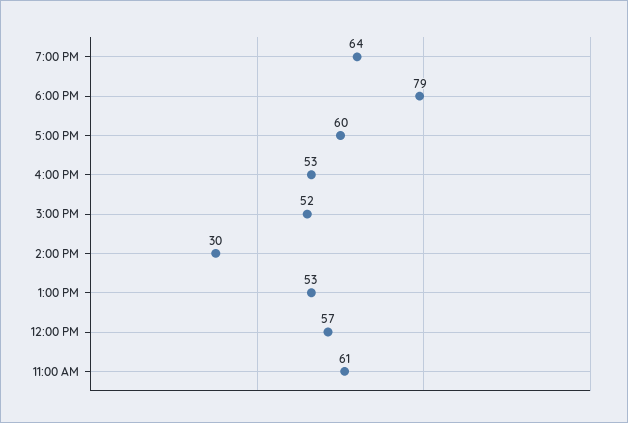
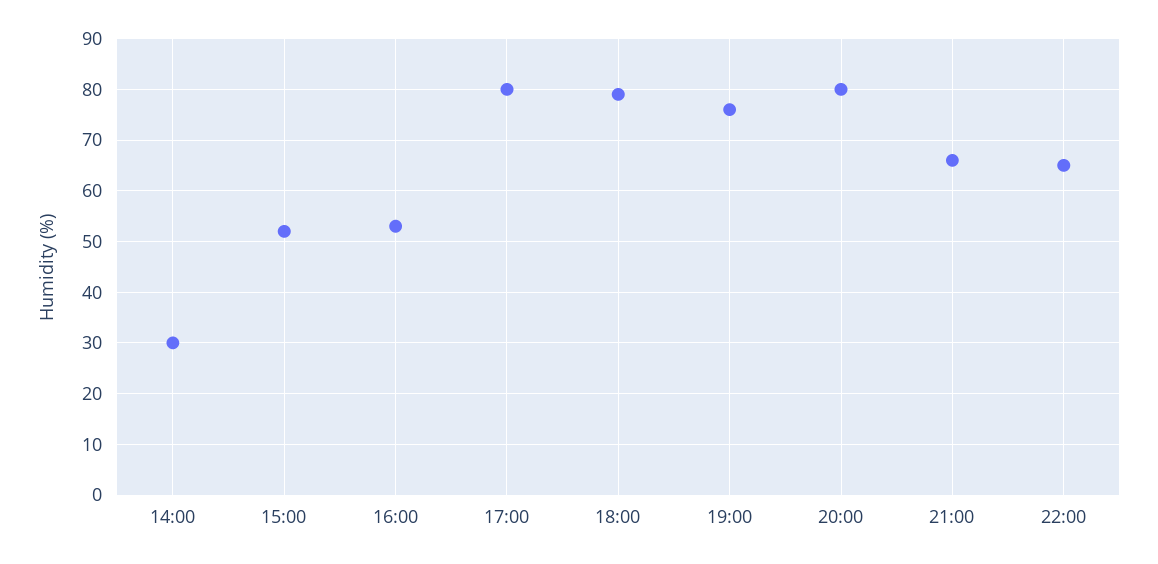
7:00 PM: 64 -> 75
5:00 PM: 60 -> 80
1:00 PM: 53 -> none
12:00 PM: 57 -> none
11:00 AM: 61 -> none
20:00: none -> 80
21:00: none -> 65
22:00: none -> 65

